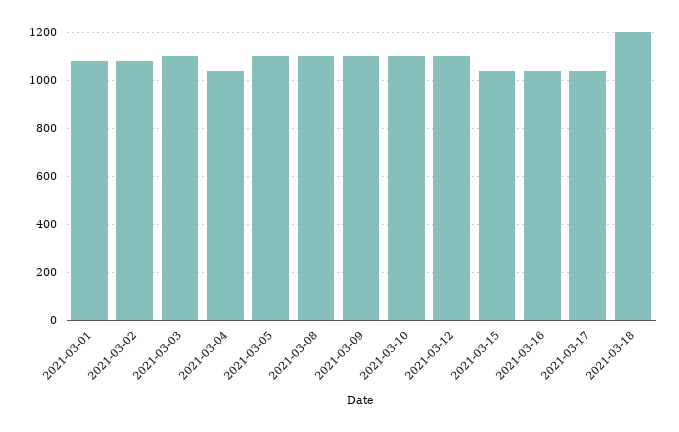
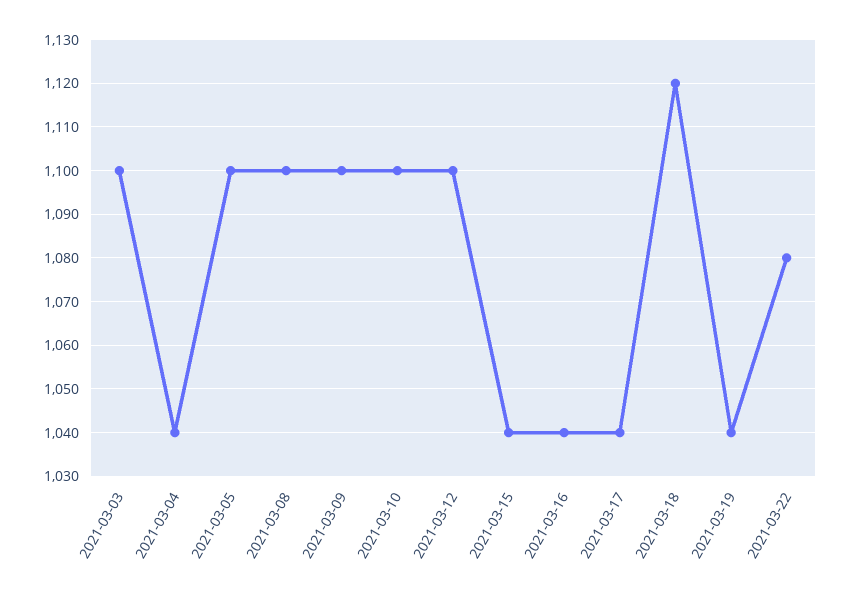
2021-03-01: 1075 -> none
2021-03-02: 1075 -> none
2021-03-18: 1200 -> 1120
2021-03-19: none -> 1040
2021-03-22: none -> 1080

